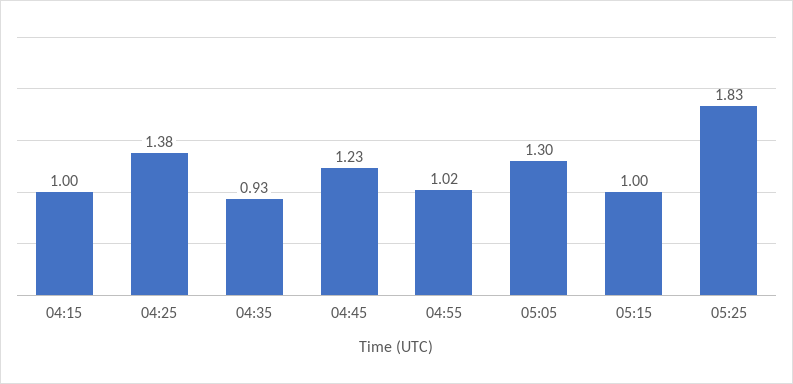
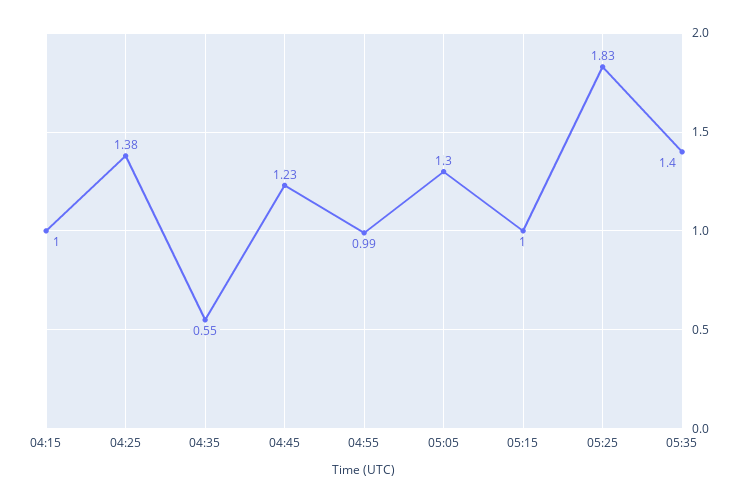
04:35: 0.93 -> 0.55
04:55: 1.02 -> 0.99
05:35: none -> 1.4

